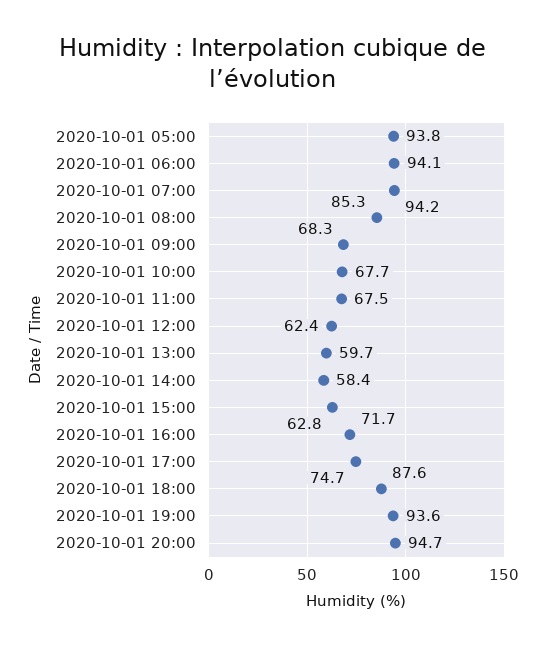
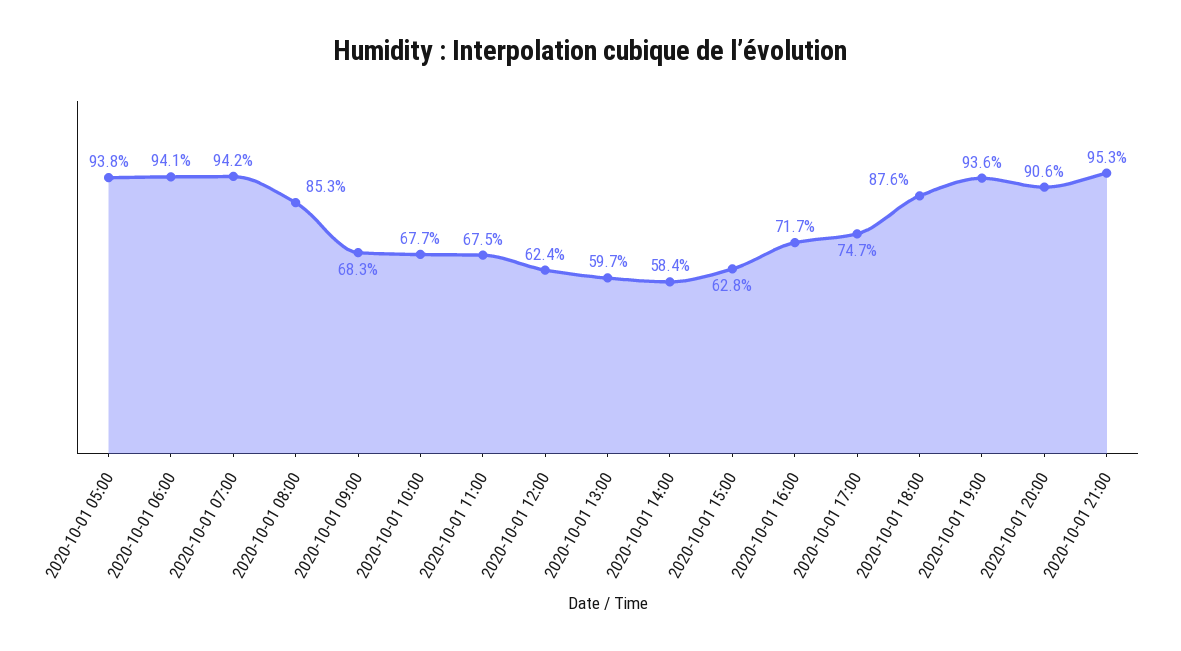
2020-10-01 20:00: 94.7 -> 90.6
2020-10-01 21:00: none -> 95.3

